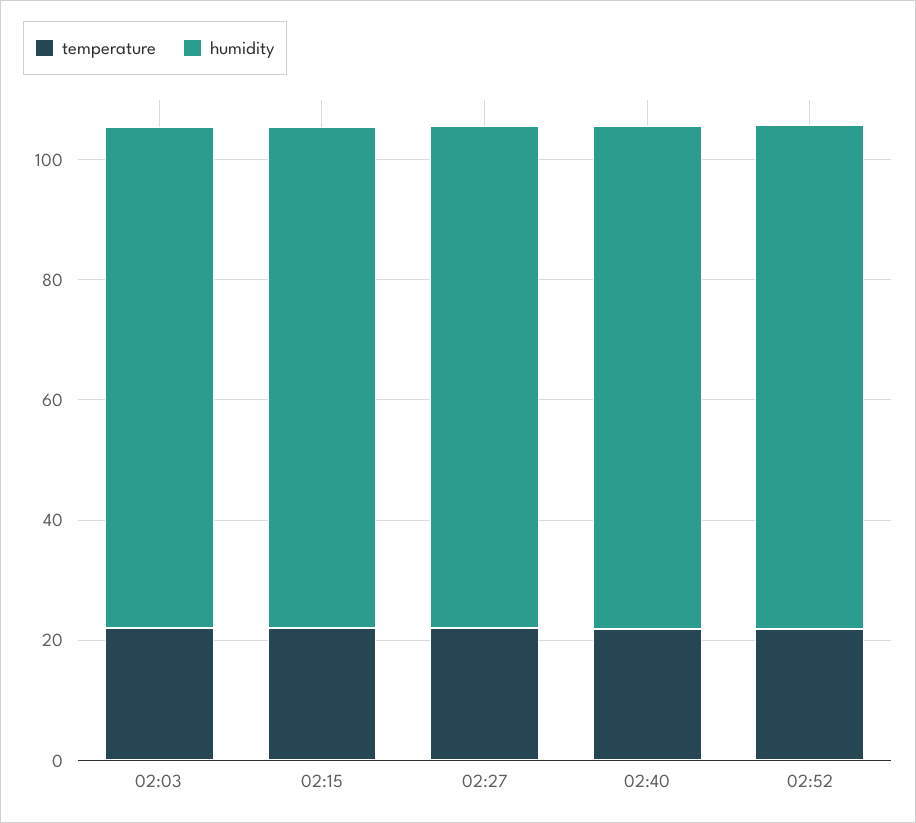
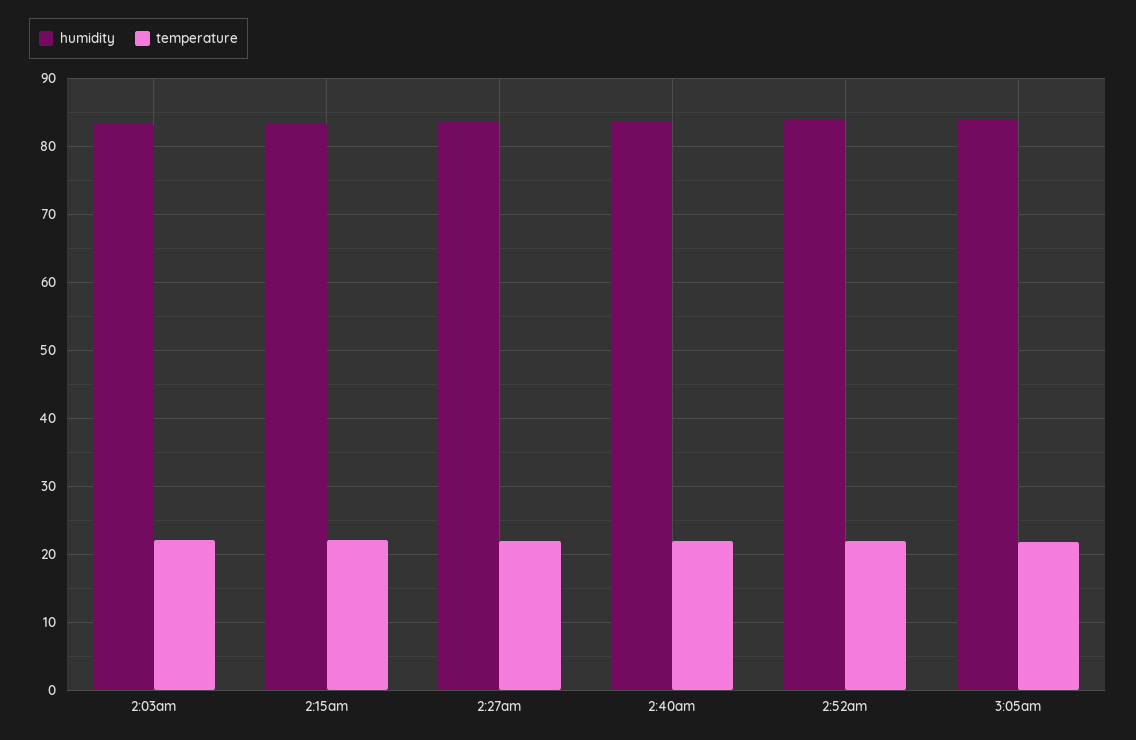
humidity, 3:05am: none -> 84
temperature, 3:05am: none -> 22

